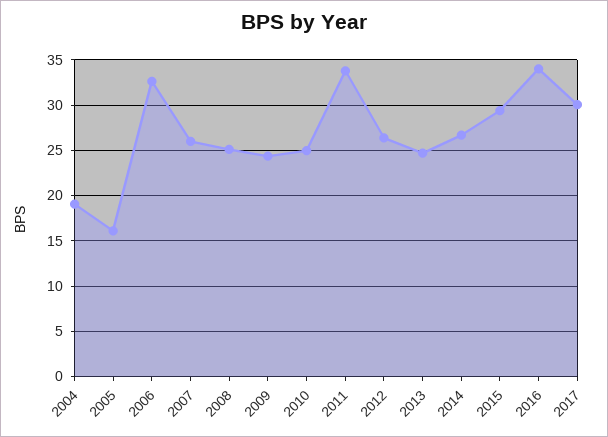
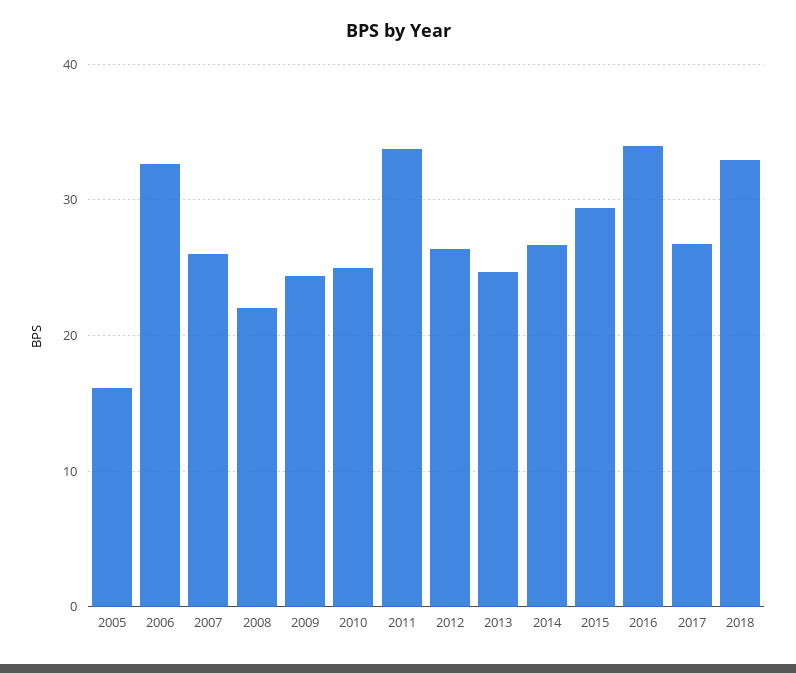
2004: 19 -> none
2008: 25 -> 22
2017: 30 -> 27
2018: none -> 33

